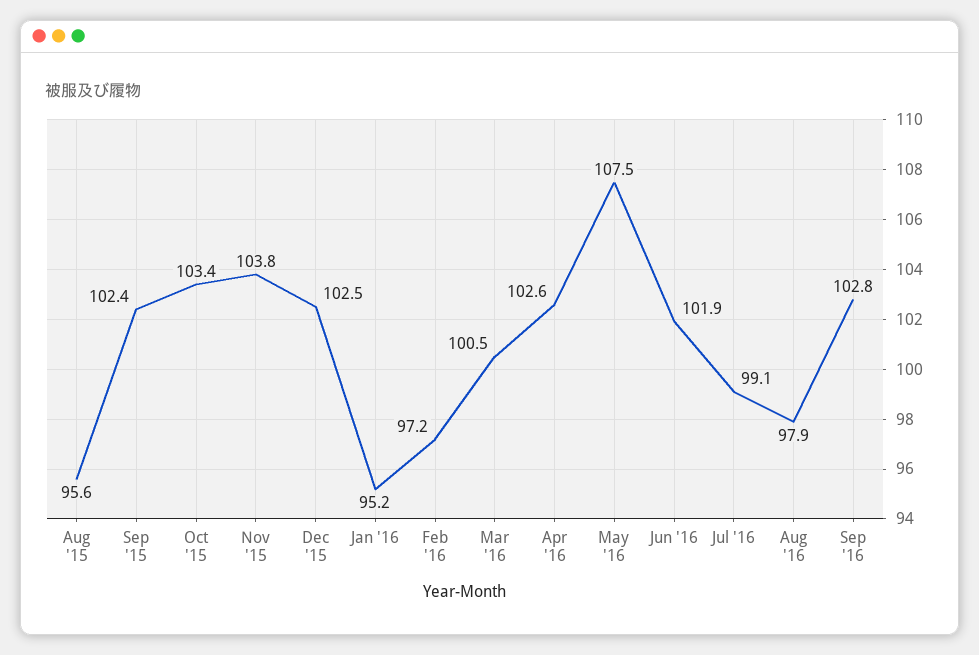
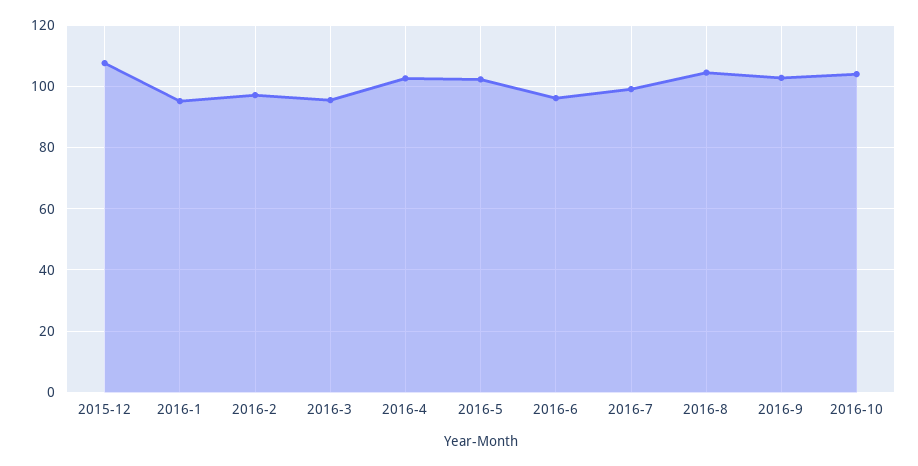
Aug '15: 95.6 -> none
Sep '15: 102.4 -> none
Oct '15: 103.4 -> none
Nov '15: 103.8 -> none
Dec '15: 102.5 -> 108
Mar '16: 100.5 -> 96
May '16: 107.5 -> 102
Jun '16: 101.9 -> 96
Aug '16: 97.9 -> 104
2016-10: none -> 104

